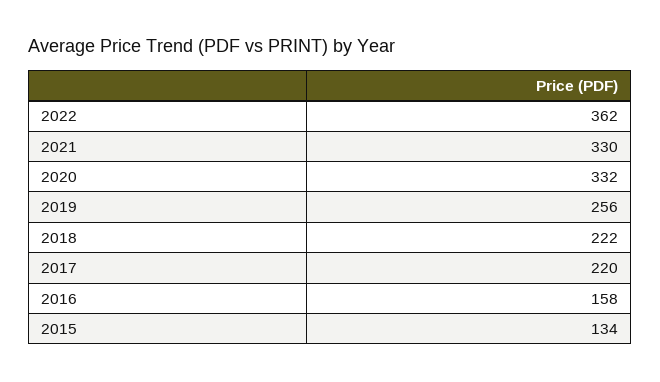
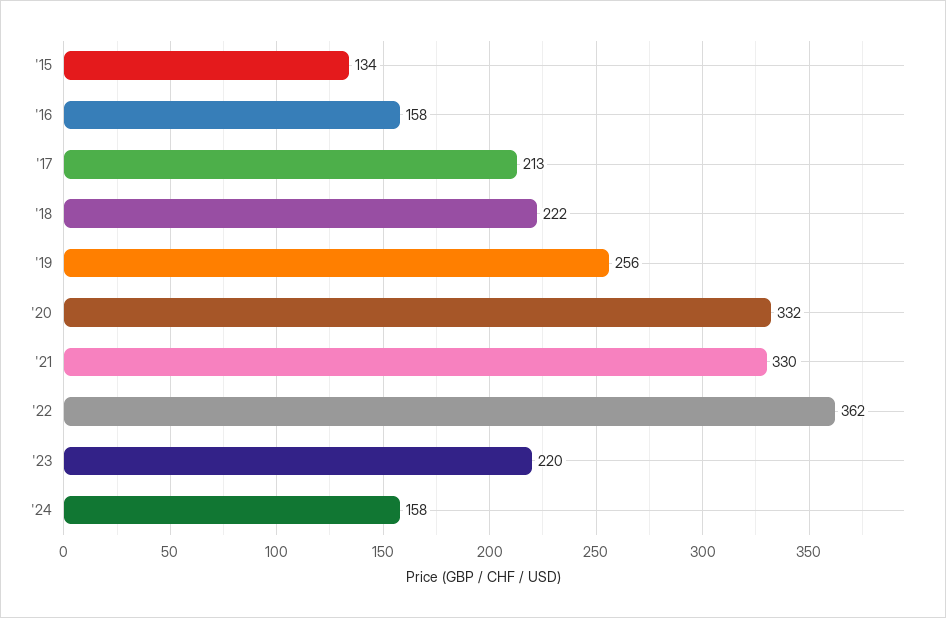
2017: 220 -> 213
'23: none -> 220
'24: none -> 158

